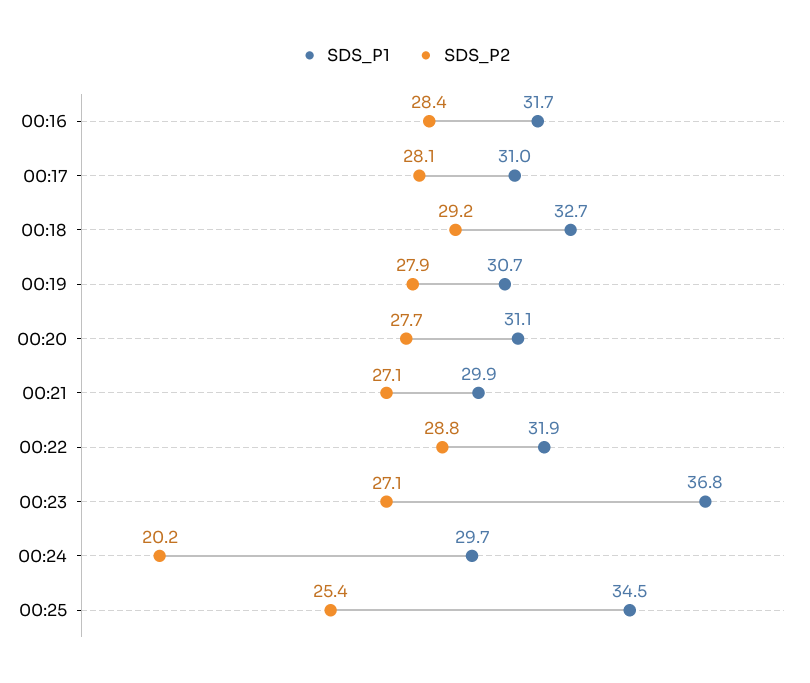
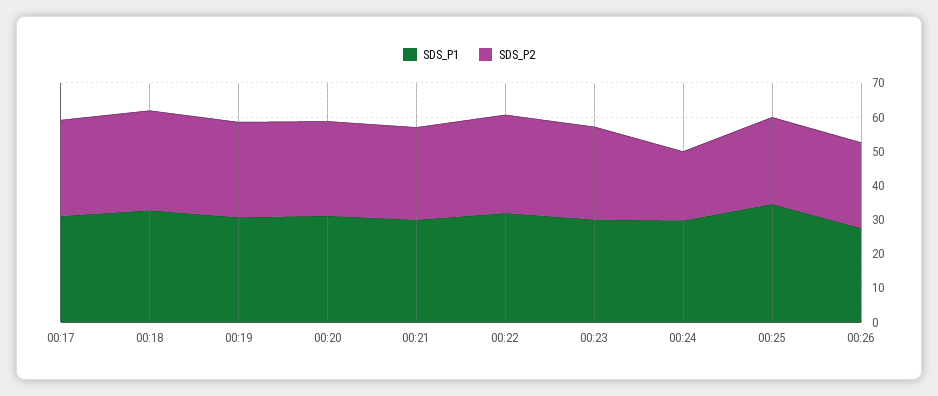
SDS_P1, 00:16: 31.7 -> none
SDS_P2, 00:16: 28.4 -> none
SDS_P1, 00:23: 36.8 -> 30
SDS_P1, 00:26: none -> 27.5
SDS_P2, 00:26: none -> 25

